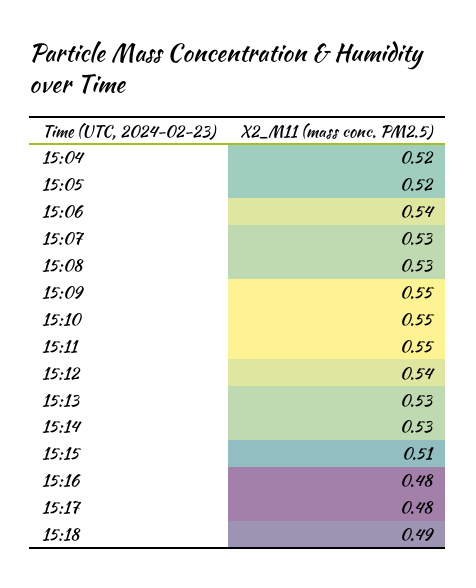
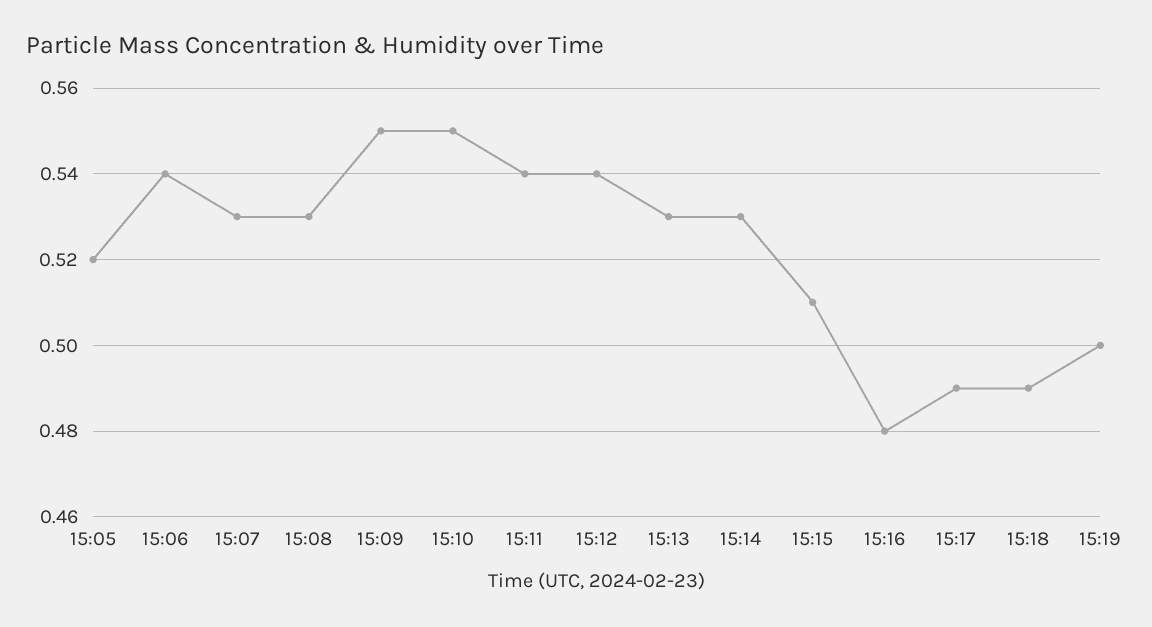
15:04: 0.52 -> none
15:11: 0.55 -> 0.54
15:17: 0.48 -> 0.49
15:19: none -> 0.5

